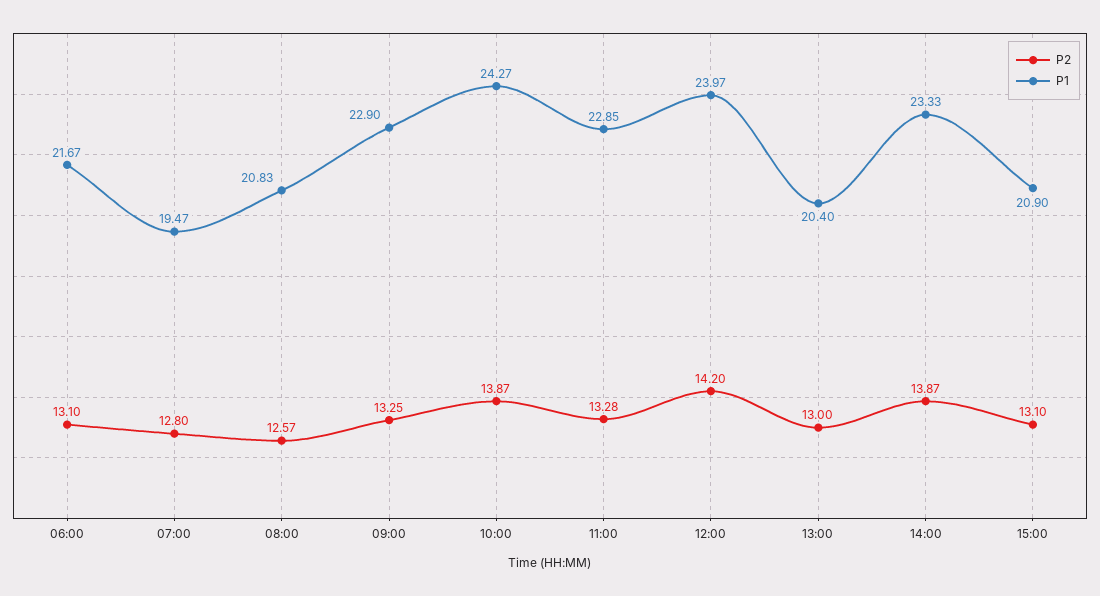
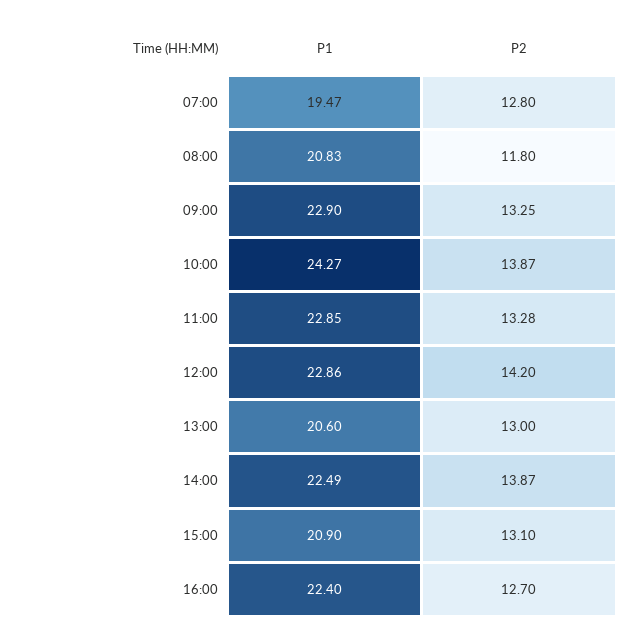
P2, 06:00: 13.1 -> none
P1, 06:00: 21.67 -> none
P2, 08:00: 12.57 -> 11.8
P1, 12:00: 23.97 -> 22.86
P1, 13:00: 20.4 -> 20.6
P1, 14:00: 23.33 -> 22.49
P1, 16:00: none -> 22.4
P2, 16:00: none -> 12.7

